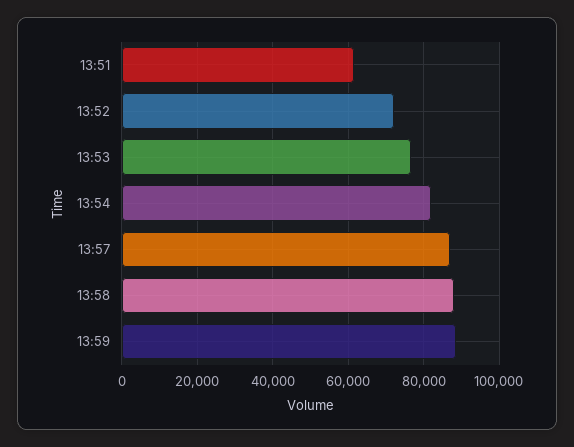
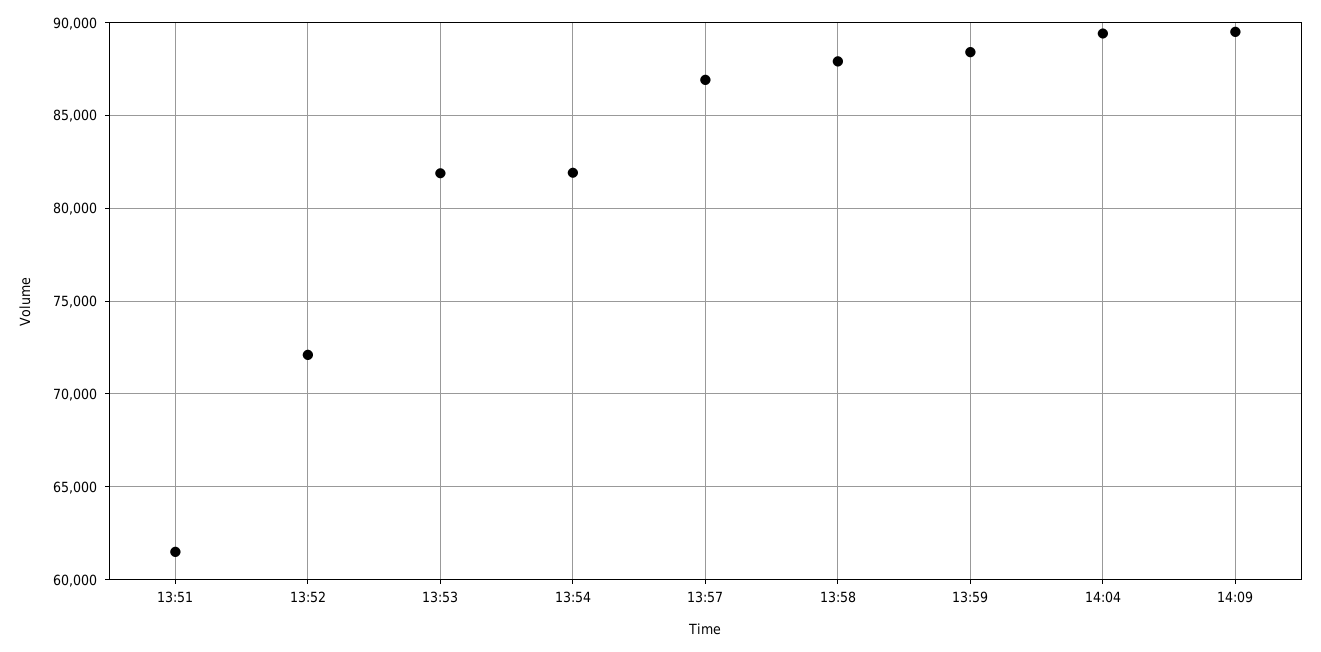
13:53: 76000 -> 82000
14:04: none -> 89500
14:09: none -> 89500

